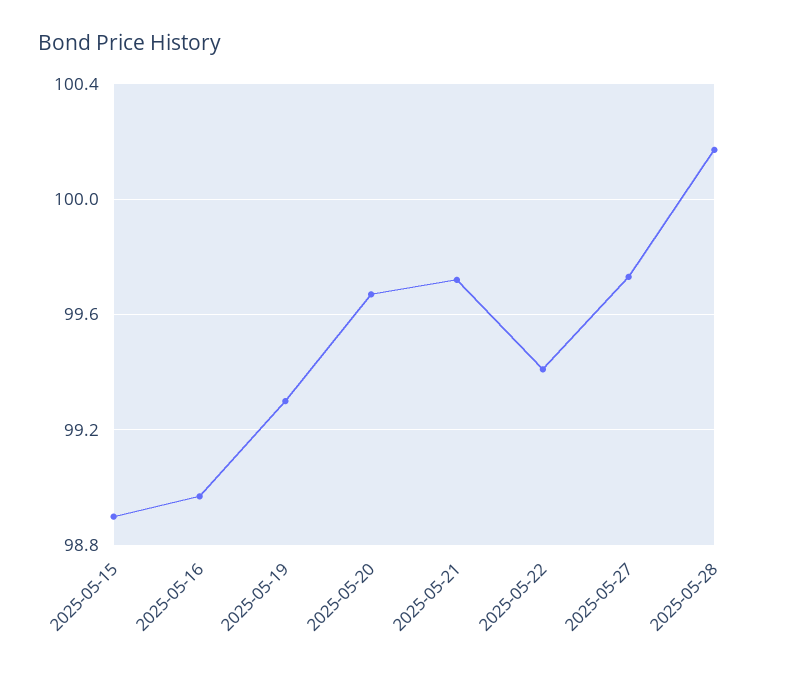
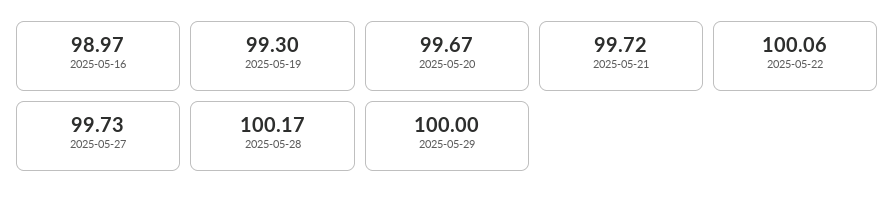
2025-05-15: 98.9 -> none
2025-05-22: 99.4 -> 100.06
2025-05-29: none -> 100

